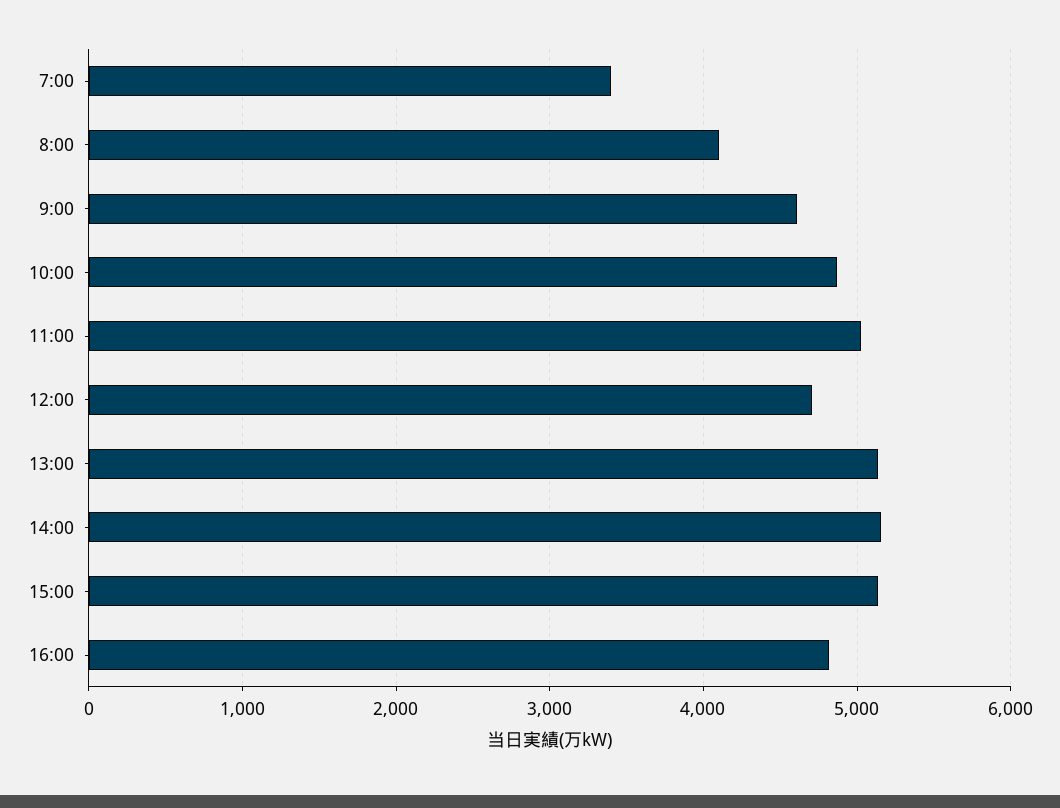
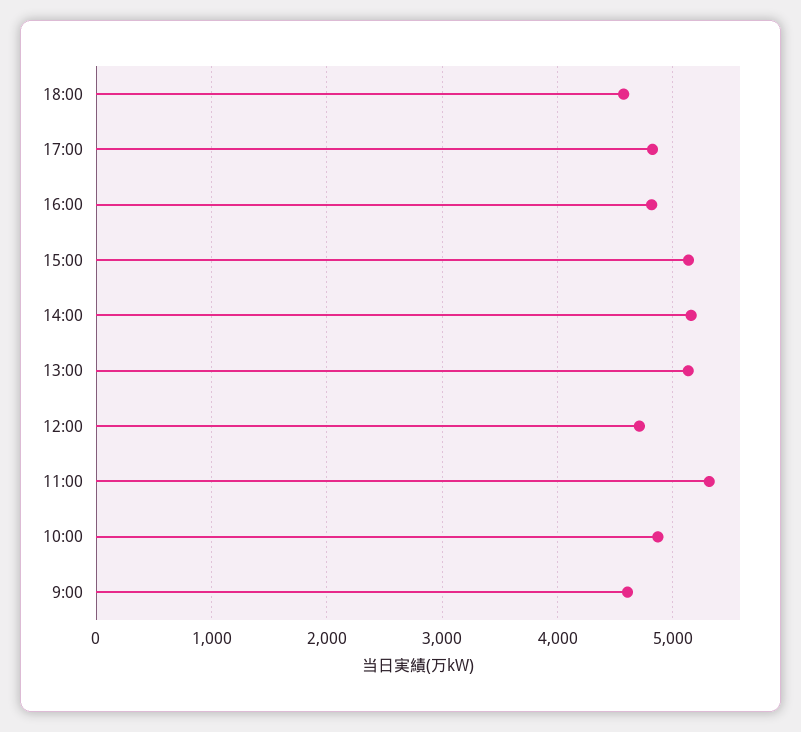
7:00: 3400 -> none
8:00: 4100 -> none
11:00: 5000 -> 5300
18:00: none -> 4600
17:00: none -> 4800

